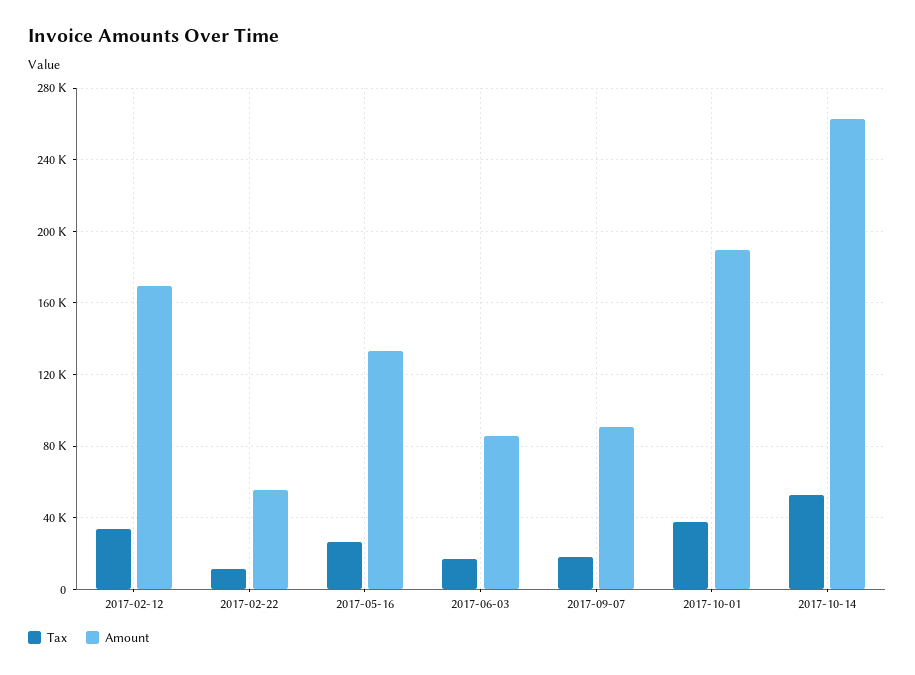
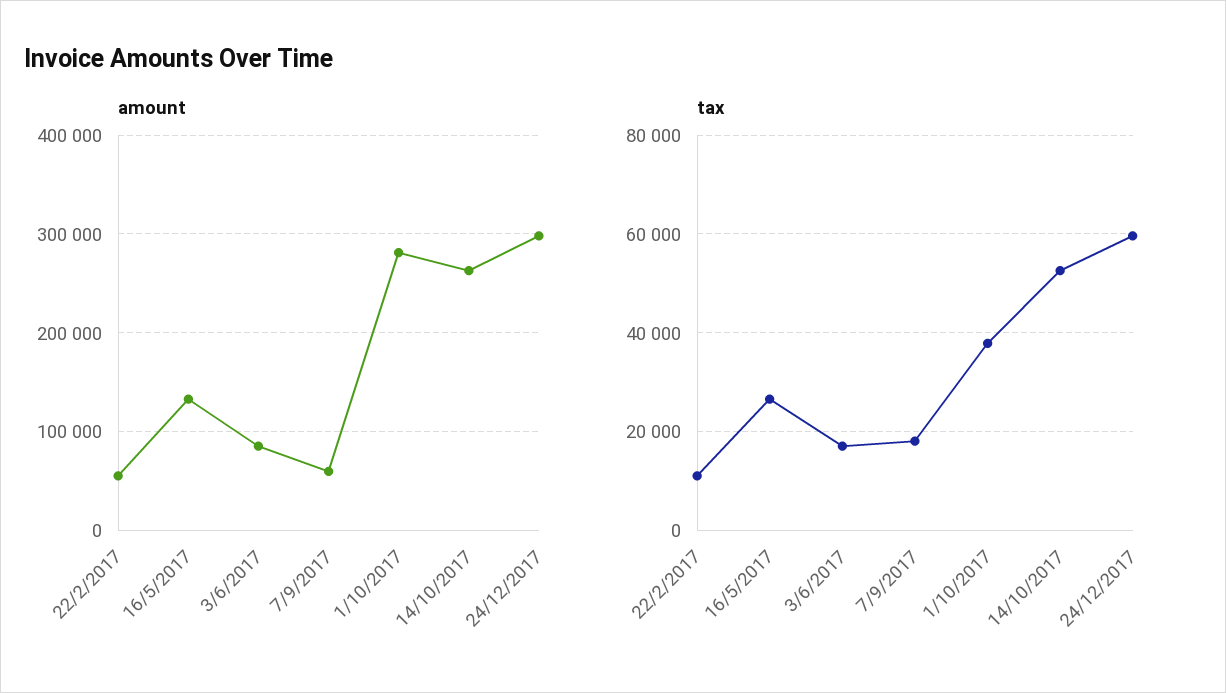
Tax, 2017-02-12: 35000 -> none
Amount, 2017-02-12: 170000 -> none
Amount, 2017-09-07: 90000 -> 60000
Amount, 2017-10-01: 190000 -> 280000
Amount, 24/12/2017: none -> 300000
Tax, 24/12/2017: none -> 60000

